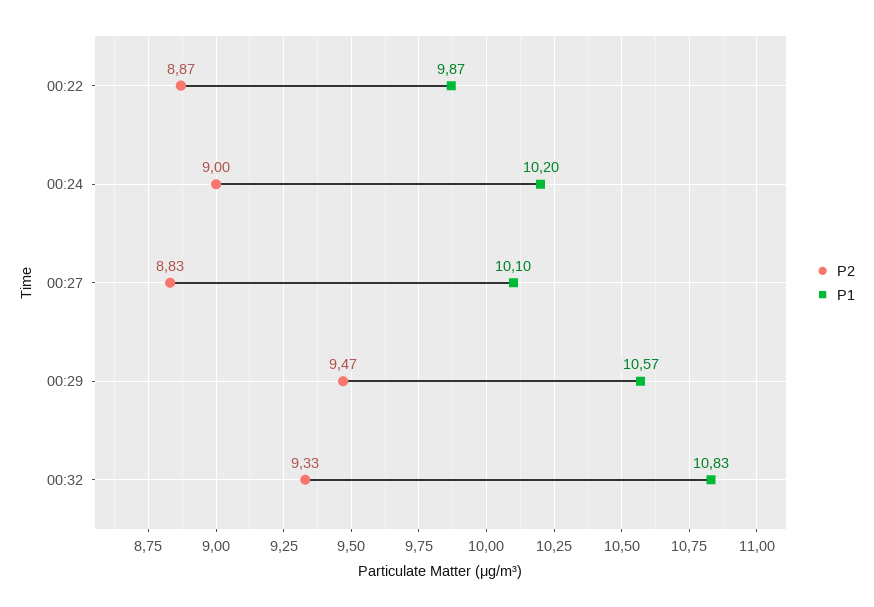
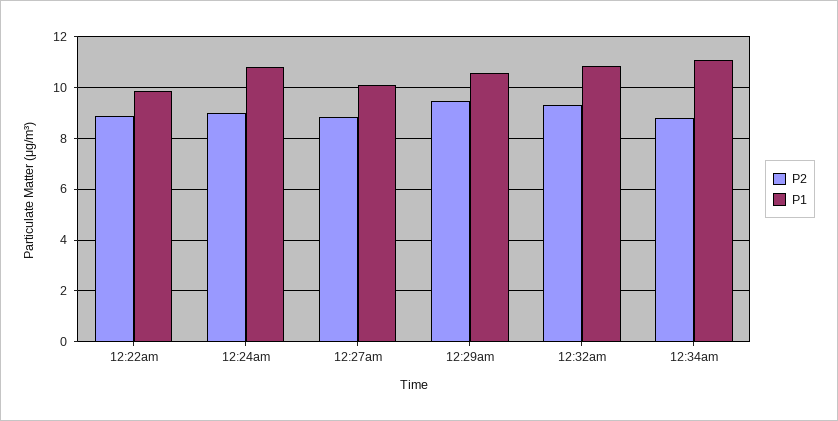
P1, 00:24: 10.2 -> 10.75
P2, 12:34am: none -> 8.75
P1, 12:34am: none -> 11

